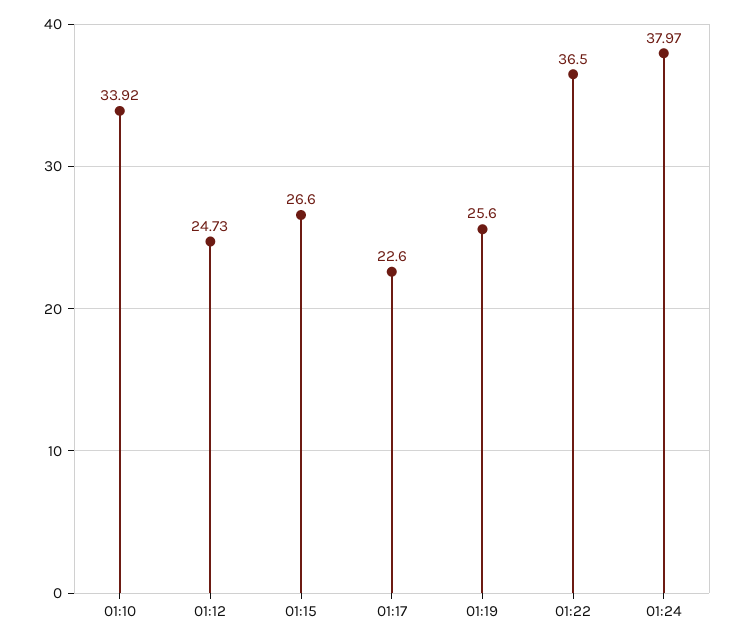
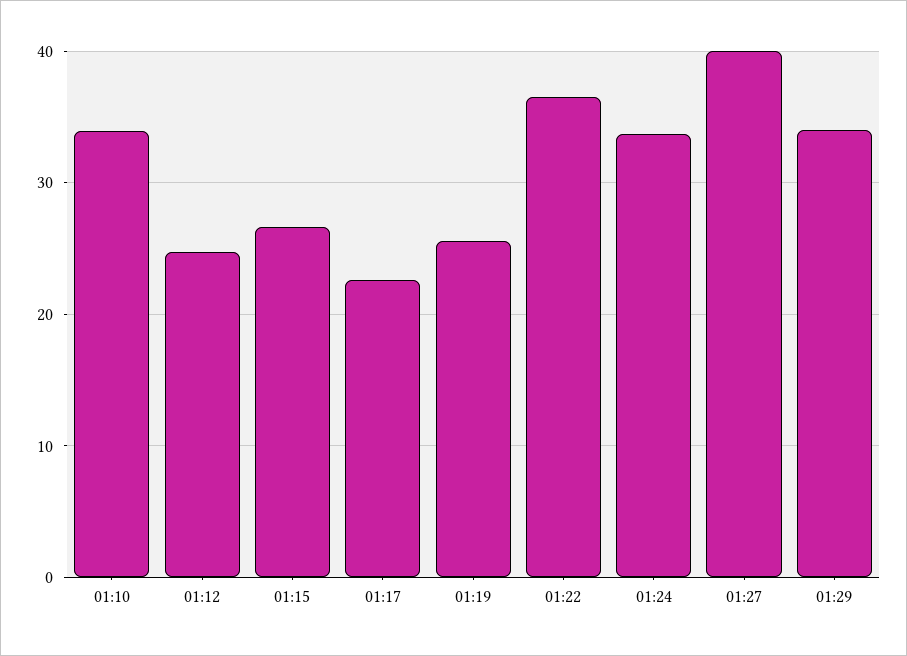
01:24: 37.97 -> 34
01:27: none -> 40
01:29: none -> 34

